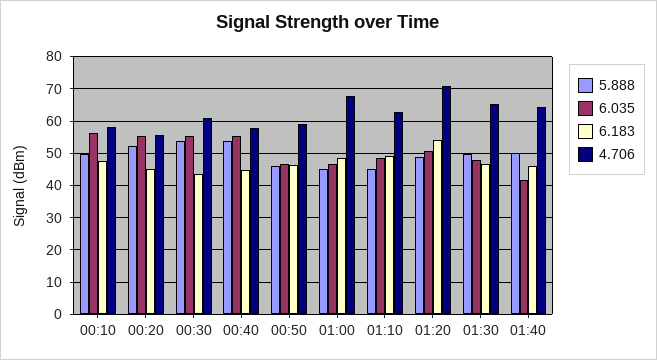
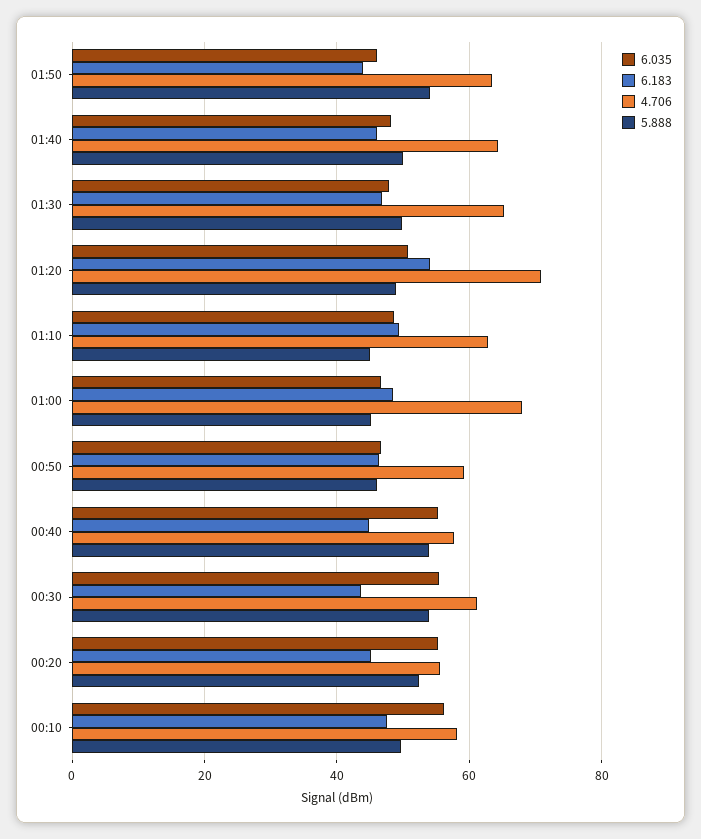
6.035, 01:40: 42 -> 48
6.035, 01:50: none -> 46
6.183, 01:50: none -> 44
4.706, 01:50: none -> 64
5.888, 01:50: none -> 54

